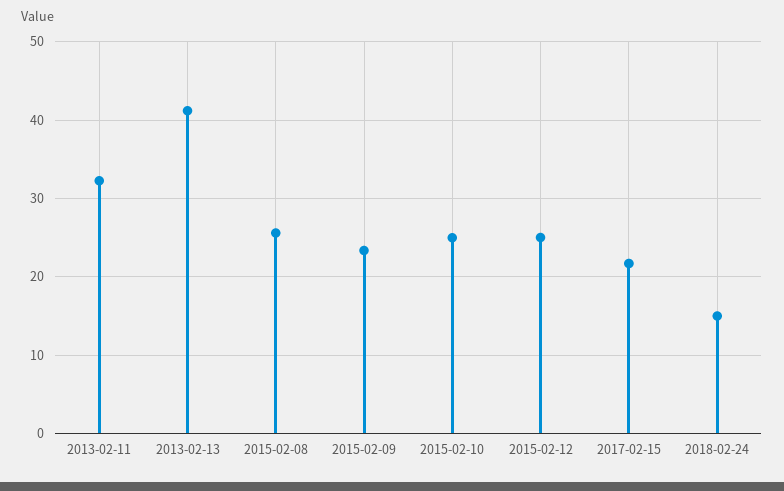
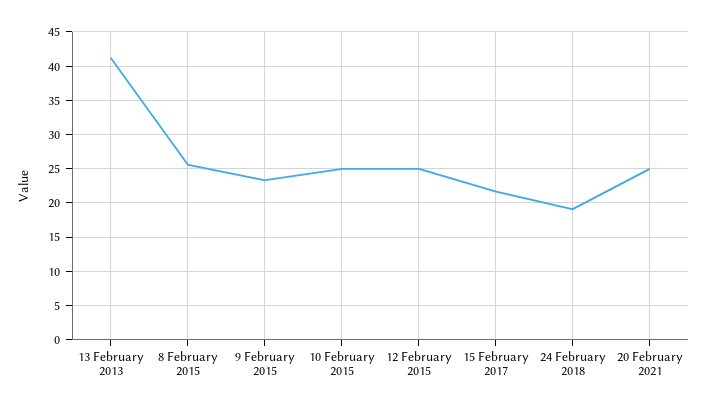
2013-02-11: 32 -> none
2018-02-24: 15 -> 19
20 February 2021: none -> 25

